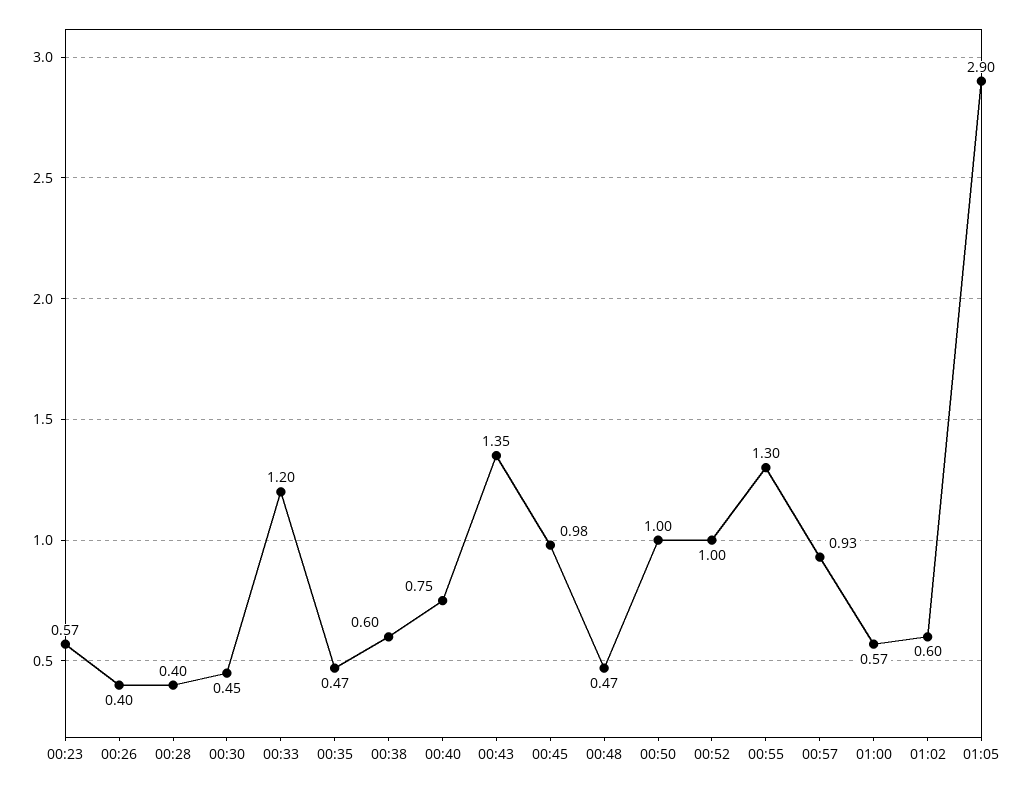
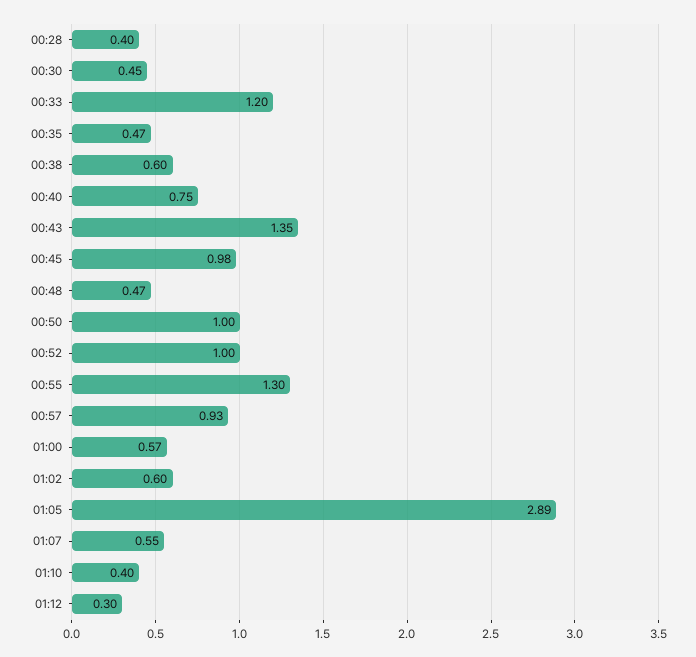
00:23: 0.57 -> none
00:26: 0.4 -> none
01:05: 2.9 -> 2.89
01:07: none -> 0.55
01:10: none -> 0.4
01:12: none -> 0.3

